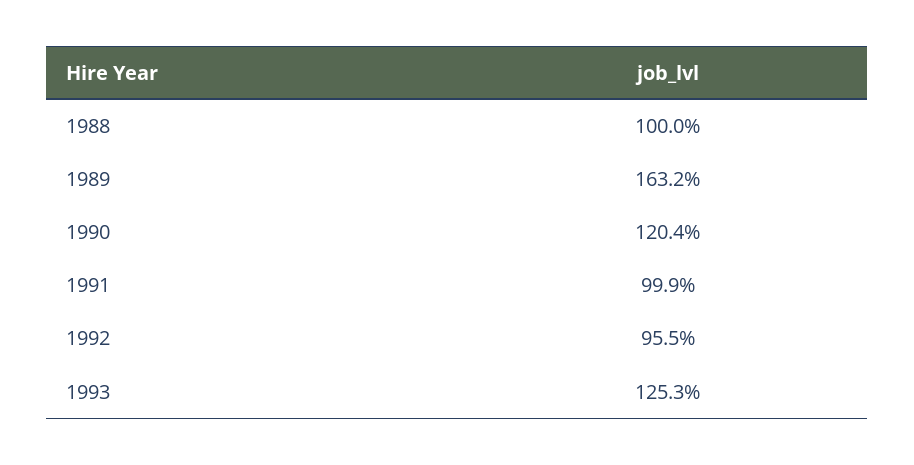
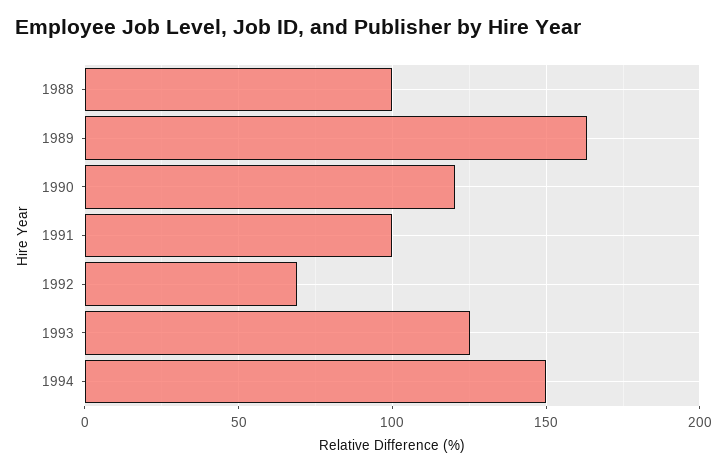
1992: 95.5 -> 70
1994: none -> 150

